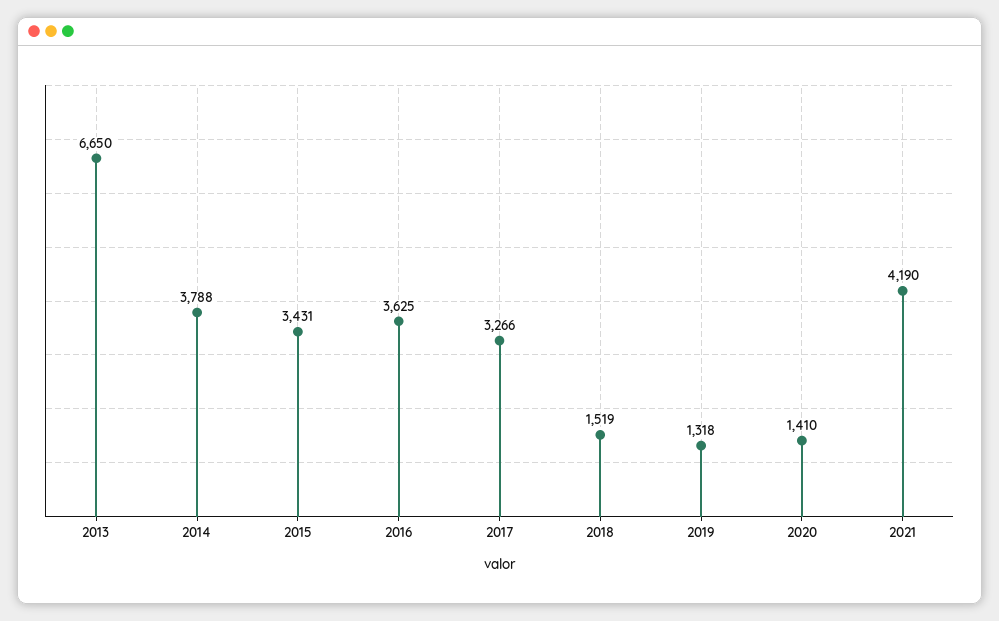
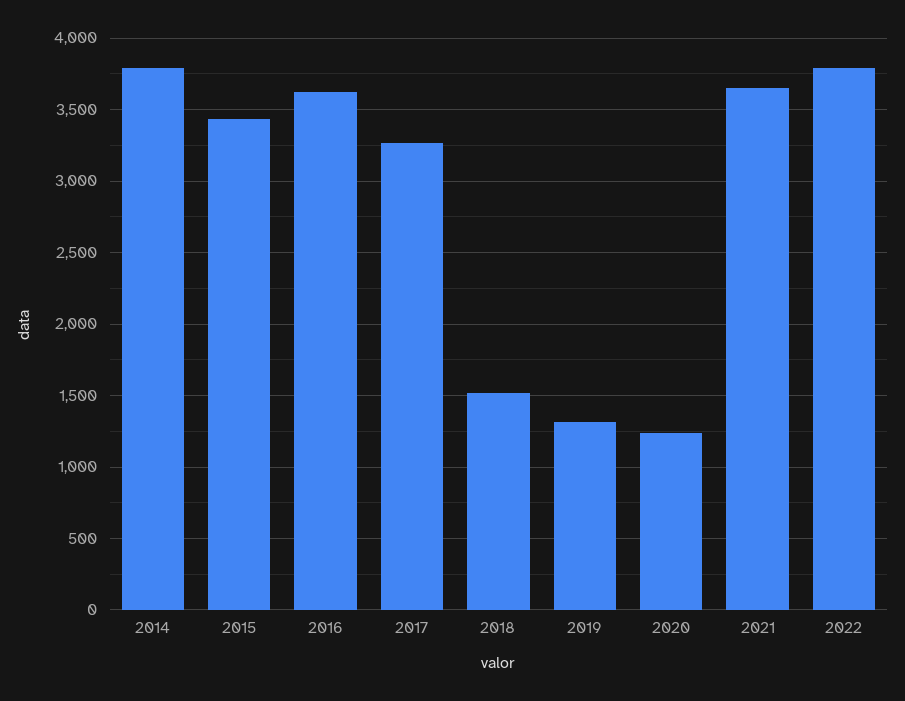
2013: 6650 -> none
2020: 1410 -> 1250
2021: 4190 -> 3650
2022: none -> 3800

